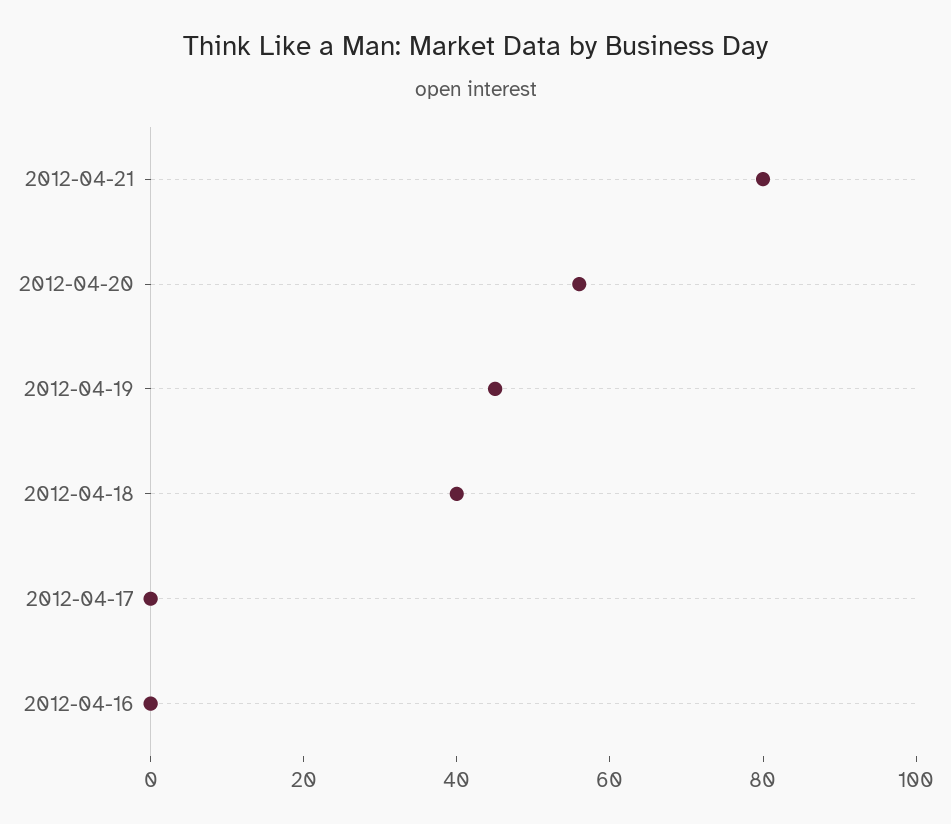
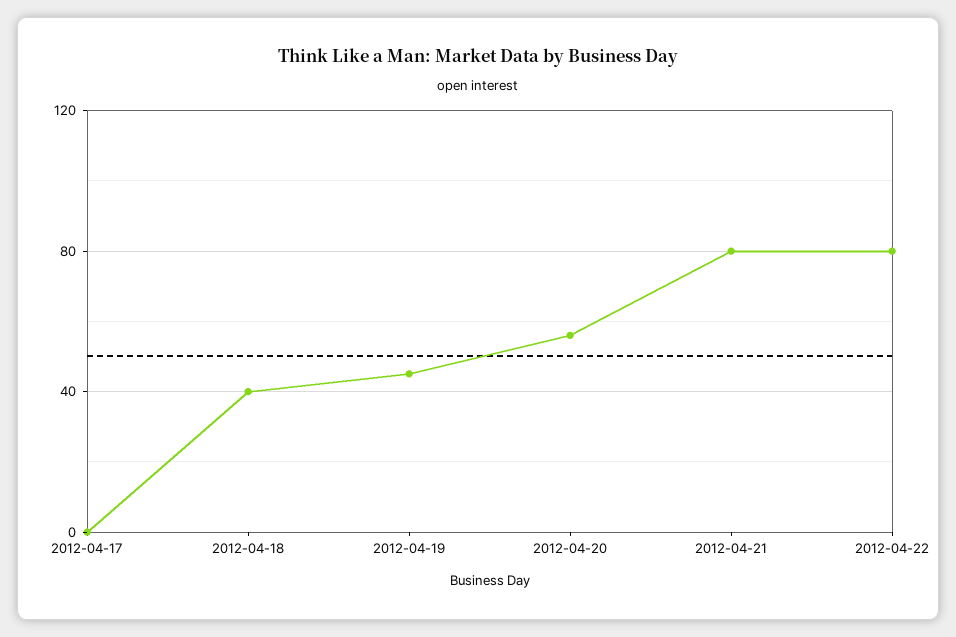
2012-04-16: 0 -> none
2012-04-22: none -> 80

